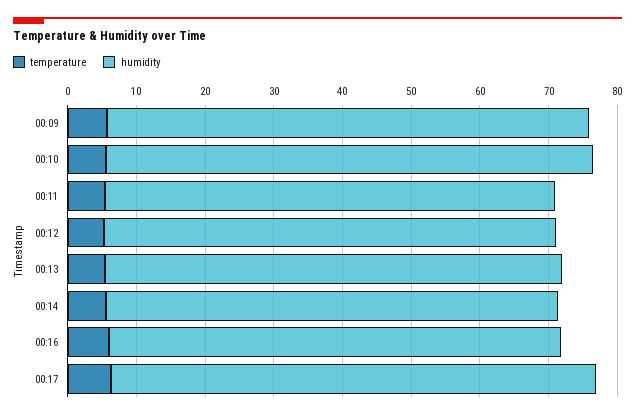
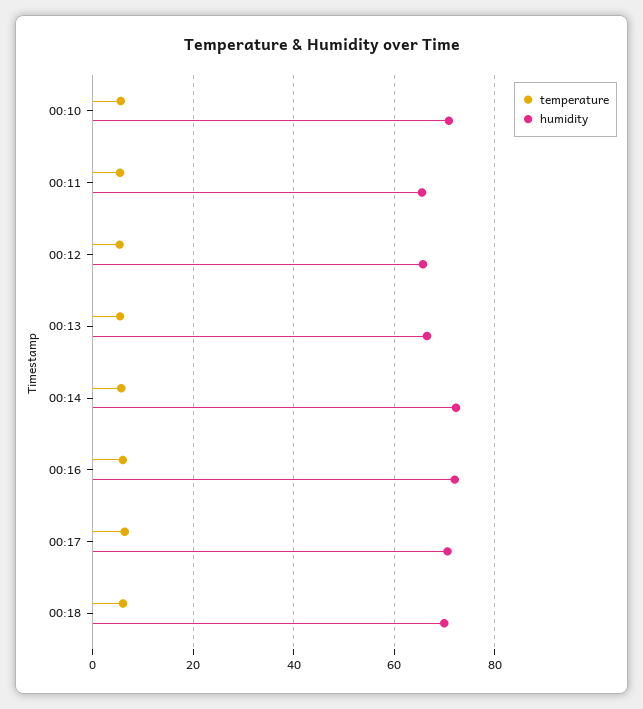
temperature, 00:09: 6 -> none
humidity, 00:09: 70 -> none
humidity, 00:14: 66 -> 72
humidity, 00:16: 66 -> 72
temperature, 00:18: none -> 6
humidity, 00:18: none -> 70

